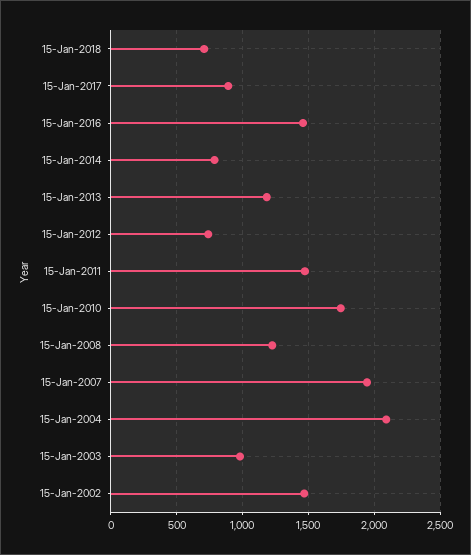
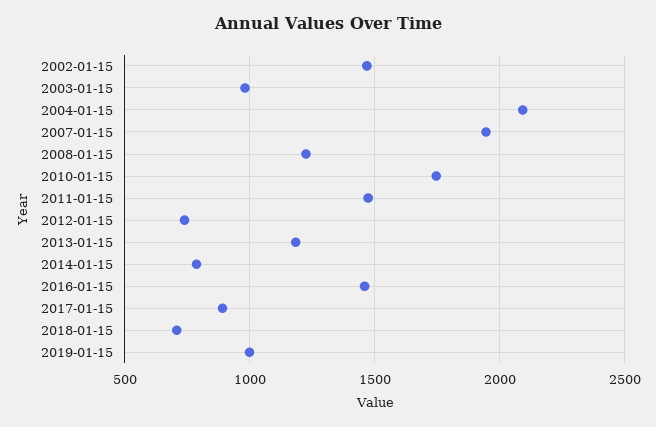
2019-01-15: none -> 1000

